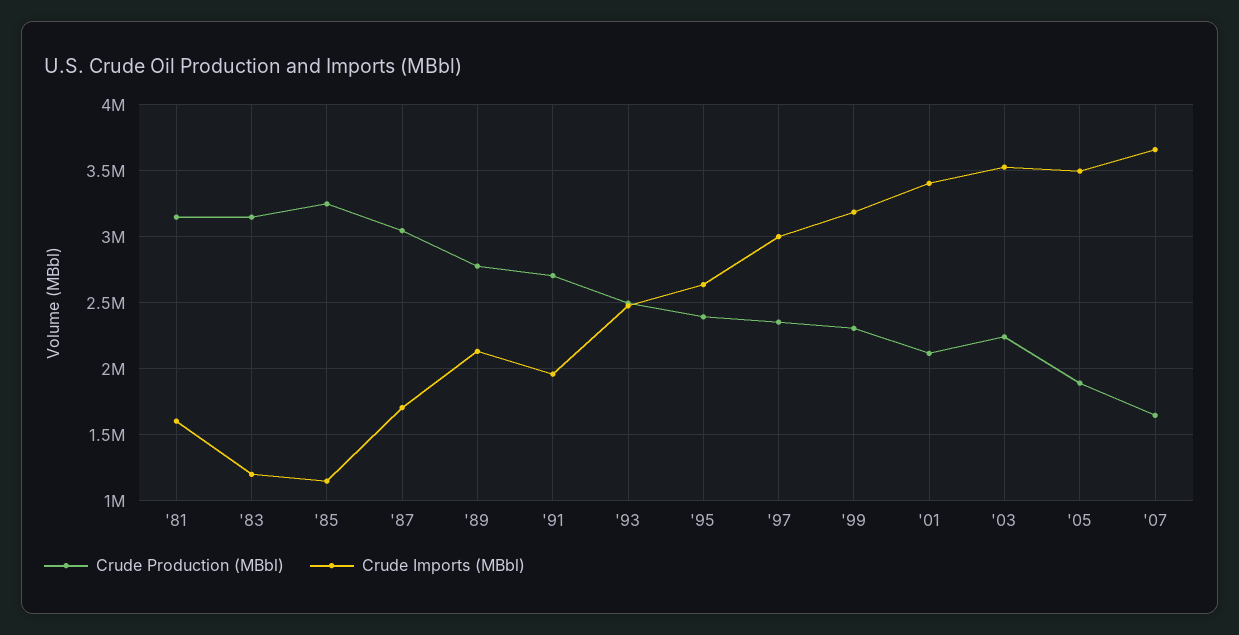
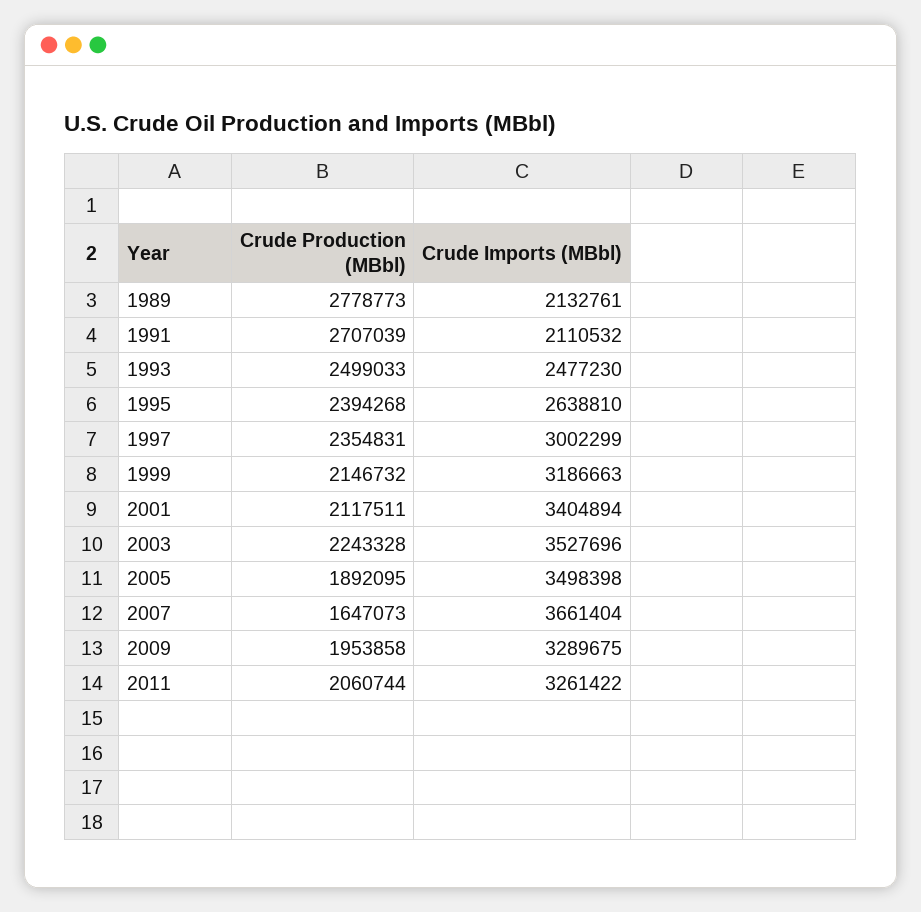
Crude Production (MBbl), '81: 3150000 -> none
Crude Imports (MBbl), '81: 1600000 -> none
Crude Production (MBbl), '83: 3150000 -> none
Crude Imports (MBbl), '83: 1200000 -> none
Crude Production (MBbl), '85: 3250000 -> none
Crude Imports (MBbl), '85: 1150000 -> none
Crude Production (MBbl), '87: 3050000 -> none
Crude Imports (MBbl), '87: 1700000 -> none
Crude Imports (MBbl), '91: 1950000 -> 2110532
Crude Production (MBbl), '99: 2300000 -> 2146732
Crude Production (MBbl), 2009: none -> 1953858
Crude Imports (MBbl), 2009: none -> 3289675
Crude Production (MBbl), 2011: none -> 2060744
Crude Imports (MBbl), 2011: none -> 3261422

